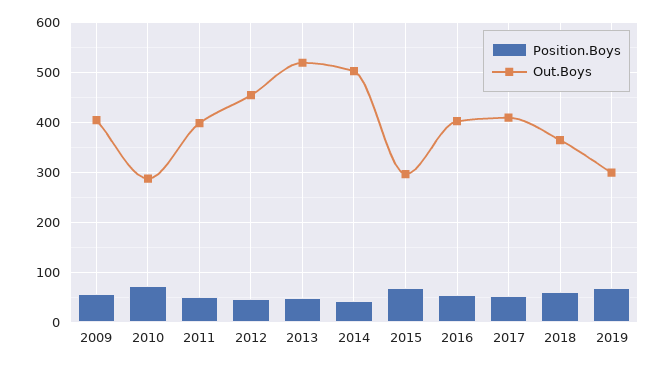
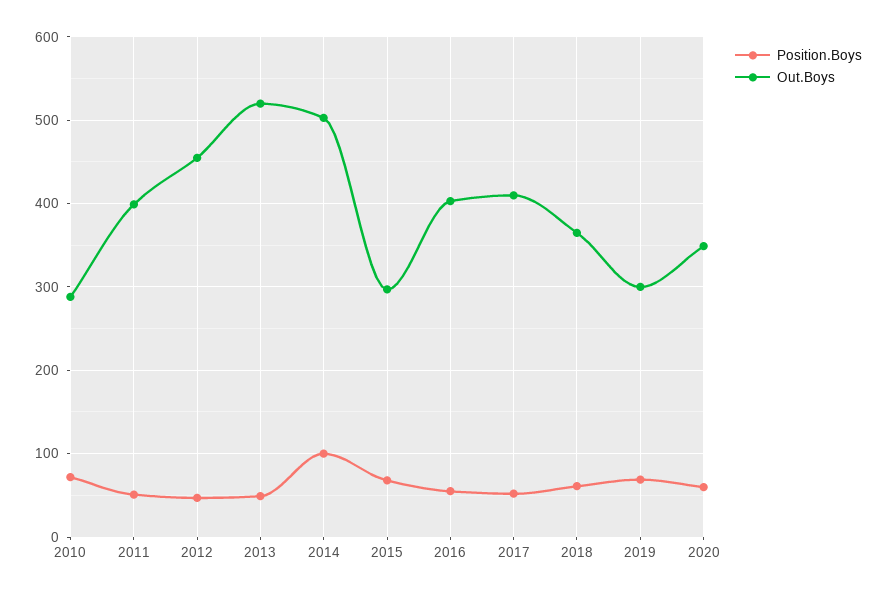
Position.Boys, 2009: 60 -> none
Out.Boys, 2009: 400 -> none
Position.Boys, 2014: 40 -> 100
Position.Boys, 2020: none -> 60
Out.Boys, 2020: none -> 350

